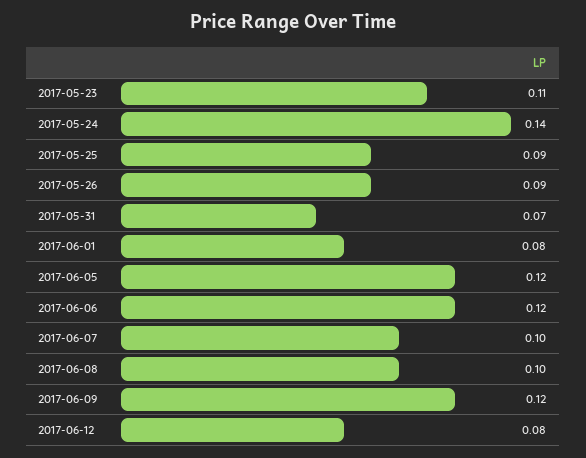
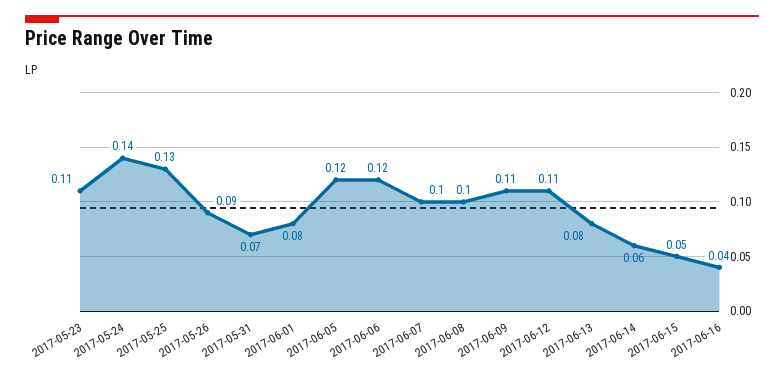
2017-05-25: 0.09 -> 0.13
2017-06-09: 0.12 -> 0.11
2017-06-12: 0.08 -> 0.11
2017-06-13: none -> 0.08
2017-06-14: none -> 0.06
2017-06-15: none -> 0.05
2017-06-16: none -> 0.04

